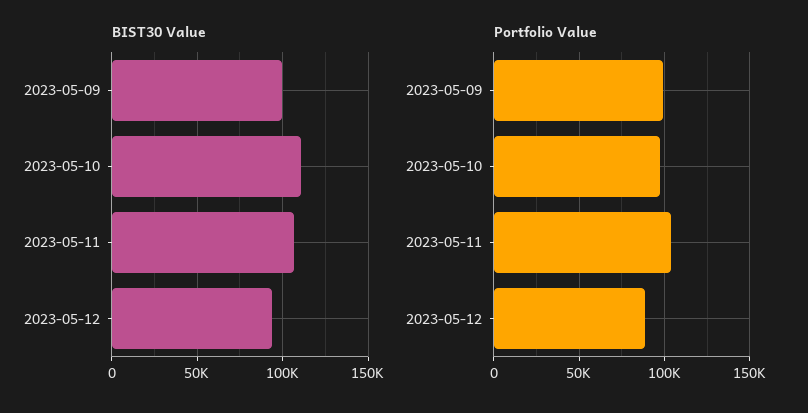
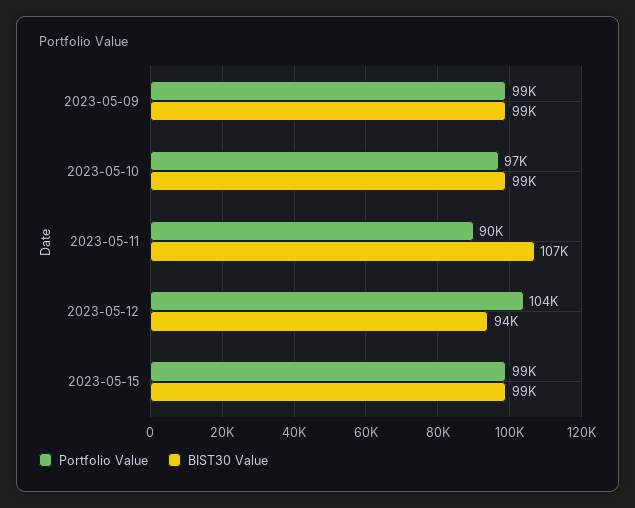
BIST30 Value, 2023-05-10: 110000 -> 99000
Portfolio Value, 2023-05-11: 105000 -> 90000
Portfolio Value, 2023-05-12: 90000 -> 104000
Portfolio Value, 2023-05-15: none -> 99000
BIST30 Value, 2023-05-15: none -> 99000

